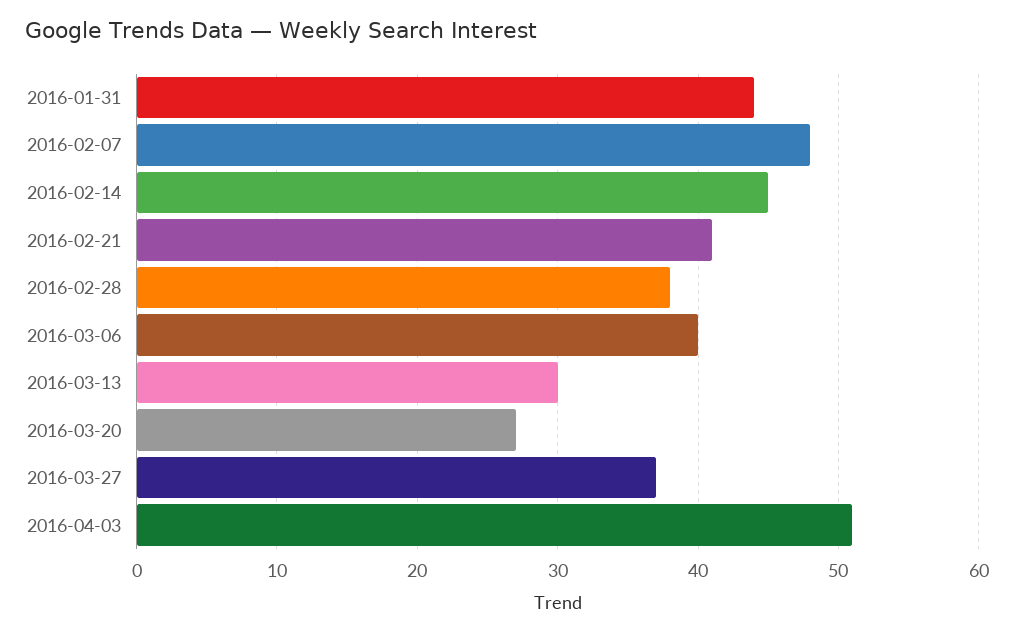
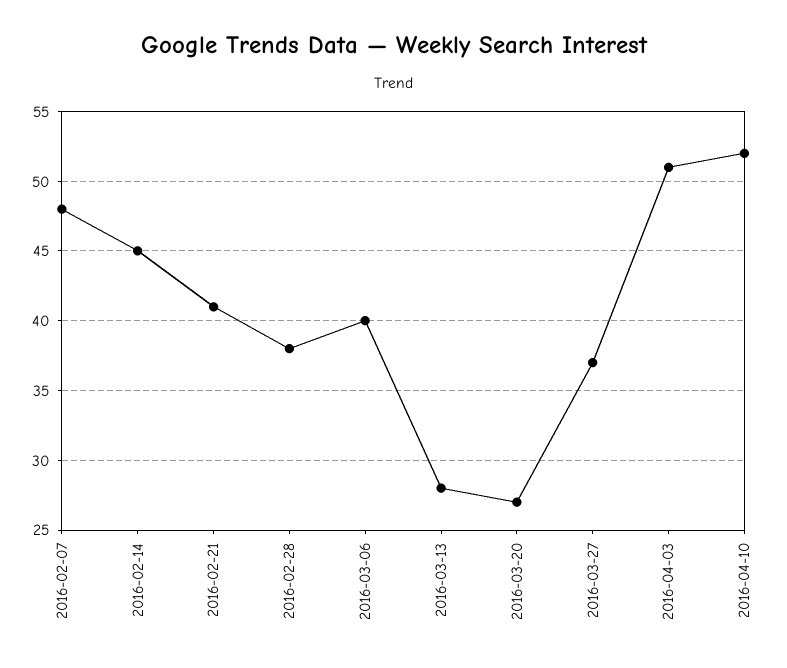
2016-01-31: 44 -> none
2016-03-13: 30 -> 28
2016-04-10: none -> 52

